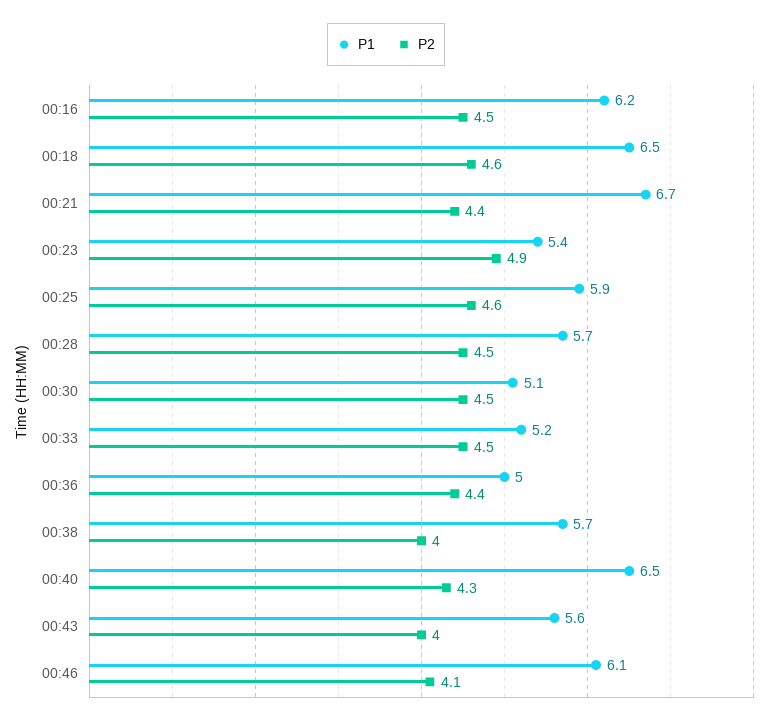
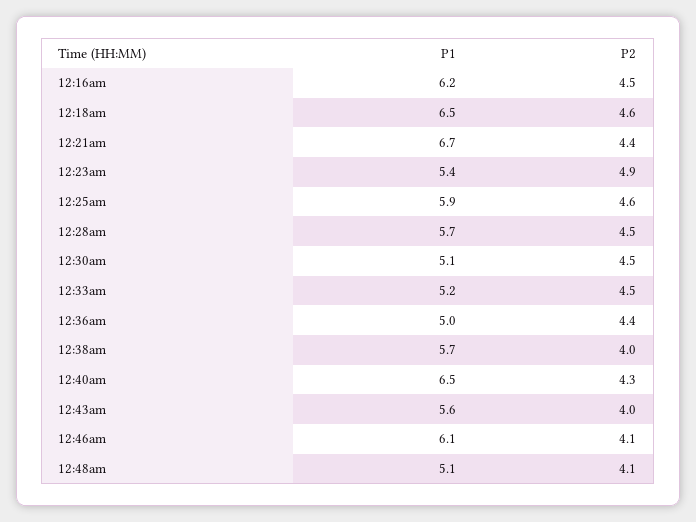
P1, 12:48am: none -> 5.1
P2, 12:48am: none -> 4.1

